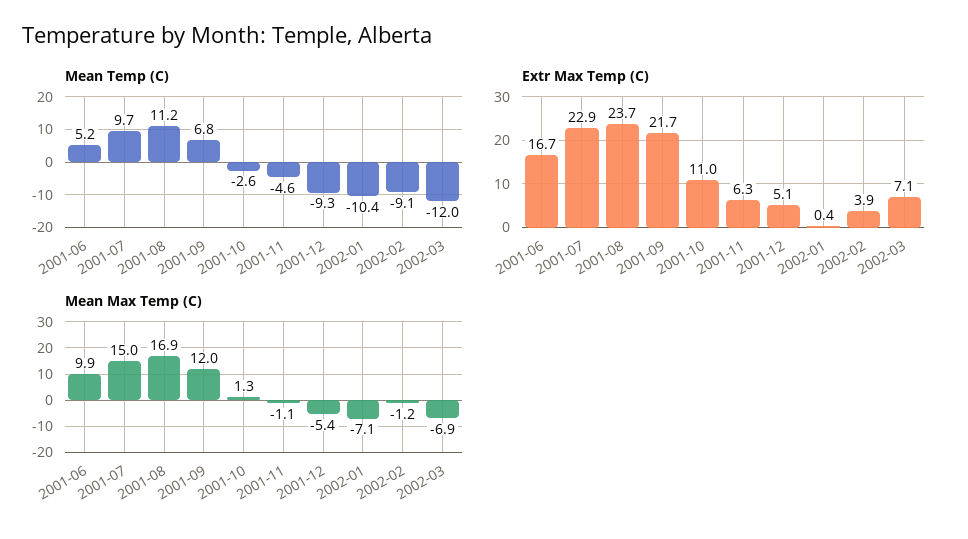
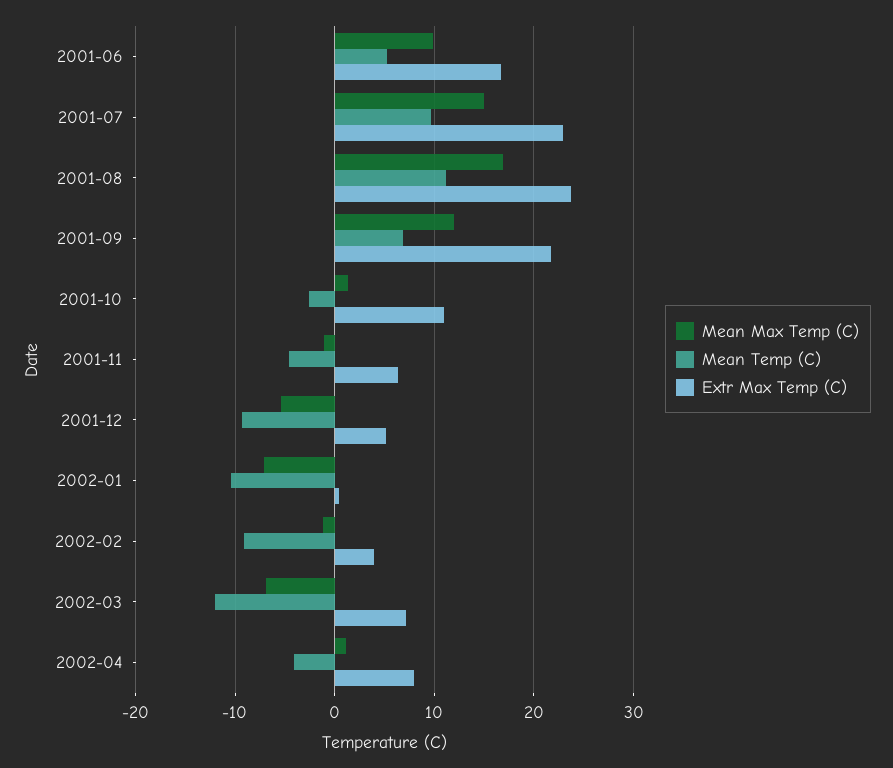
Mean Max Temp (C), 2002-04: none -> 1
Mean Temp (C), 2002-04: none -> -4
Extr Max Temp (C), 2002-04: none -> 8

